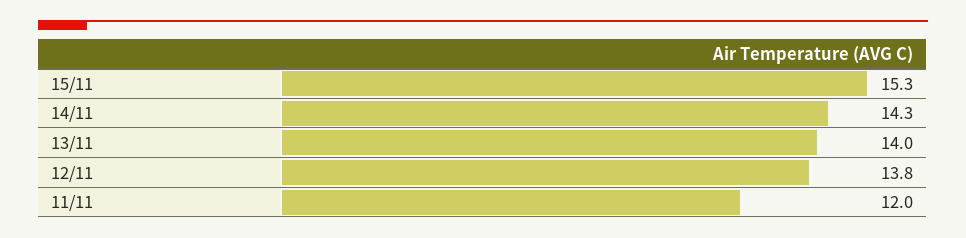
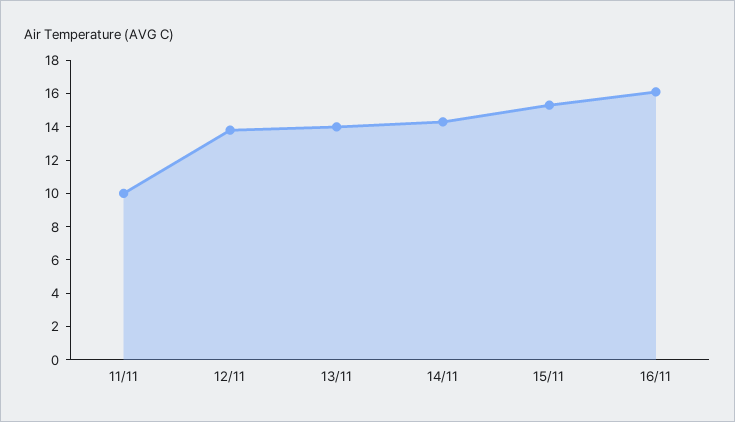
11/11: 12 -> 10
16/11: none -> 16

